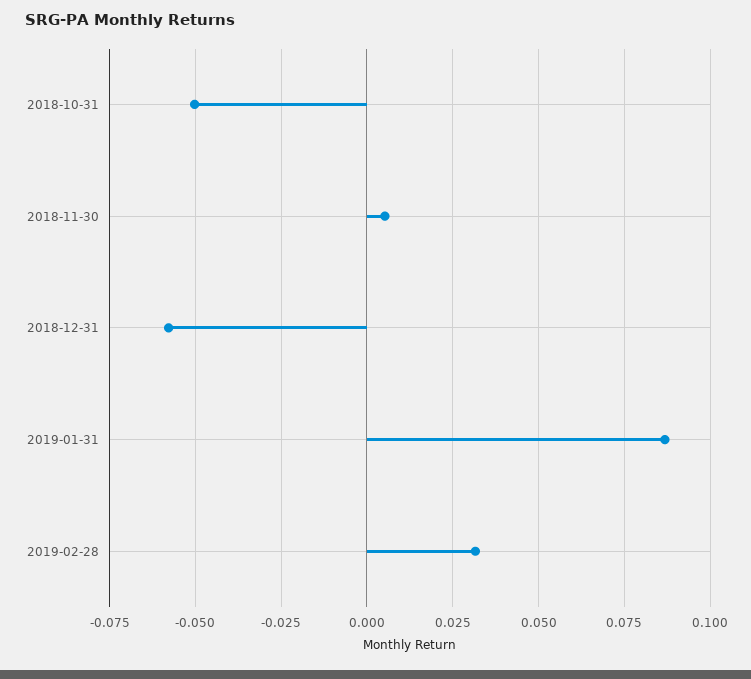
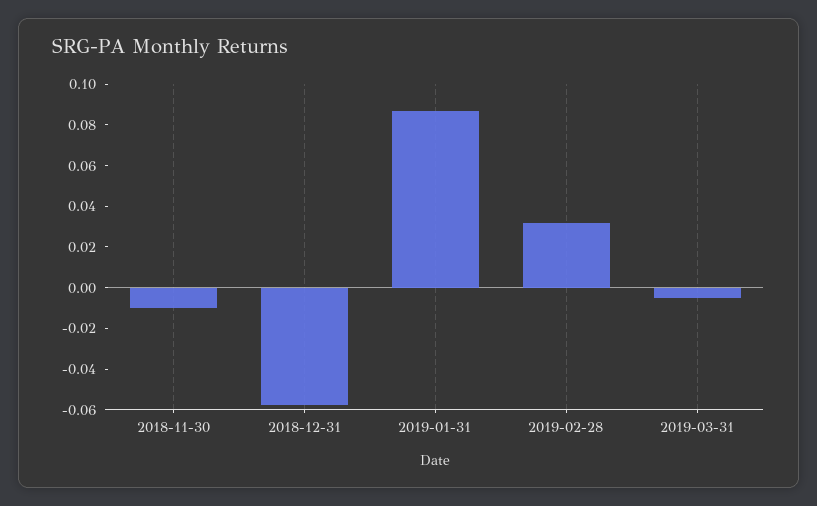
2018-10-31: -0.05 -> none
2018-11-30: 0.005 -> -0.01
2019-03-31: none -> -0.005

